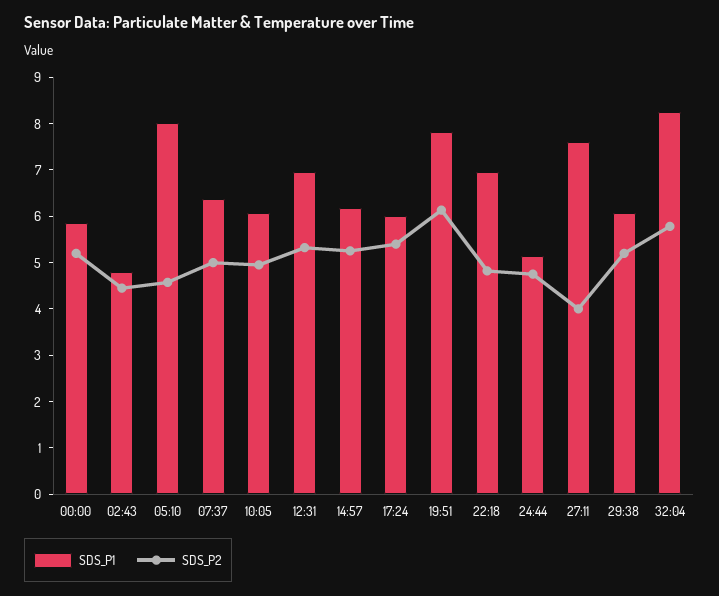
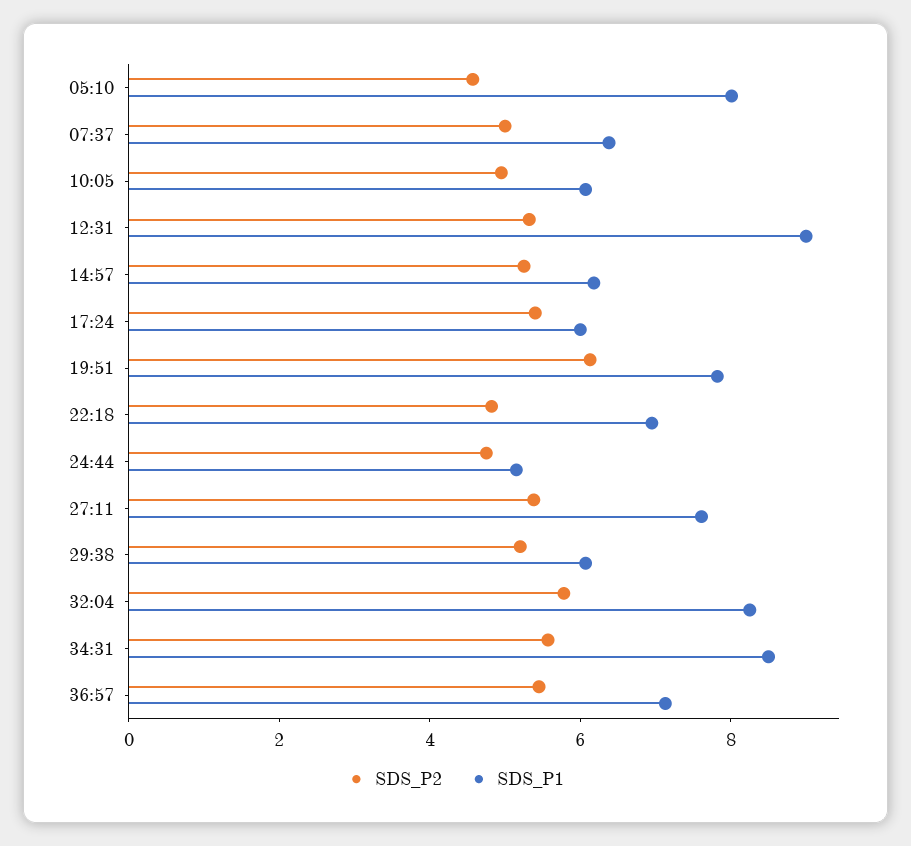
SDS_P1, 00:00: 5.8 -> none
SDS_P2, 00:00: 5.2 -> none
SDS_P1, 02:43: 4.8 -> none
SDS_P2, 02:43: 4.4 -> none
SDS_P1, 12:31: 7 -> 9
SDS_P2, 27:11: 4 -> 5.5
SDS_P2, 34:31: none -> 5.5
SDS_P1, 34:31: none -> 8.5
SDS_P2, 36:57: none -> 5.5
SDS_P1, 36:57: none -> 7

